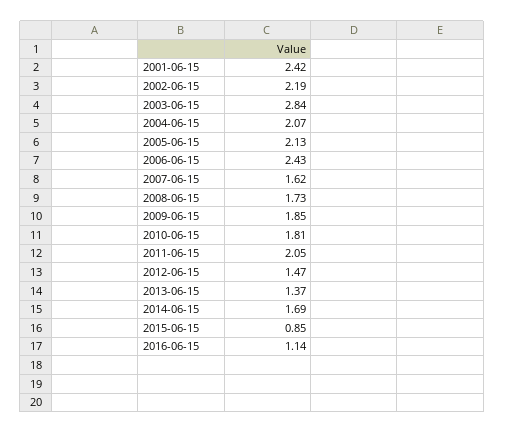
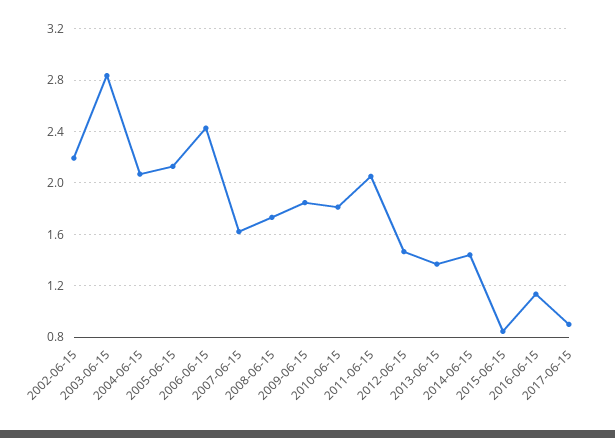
2001-06-15: 2.42 -> none
2014-06-15: 1.69 -> 1.45
2017-06-15: none -> 0.9

